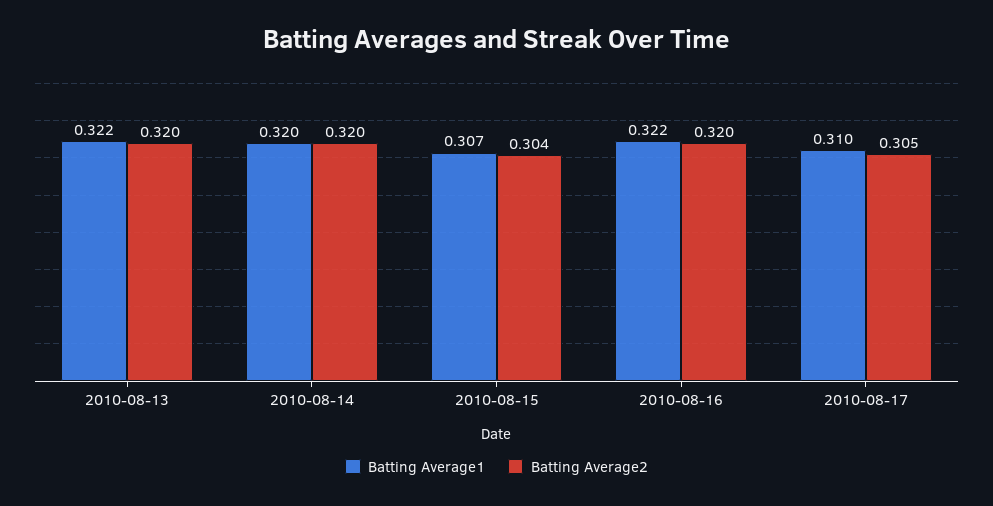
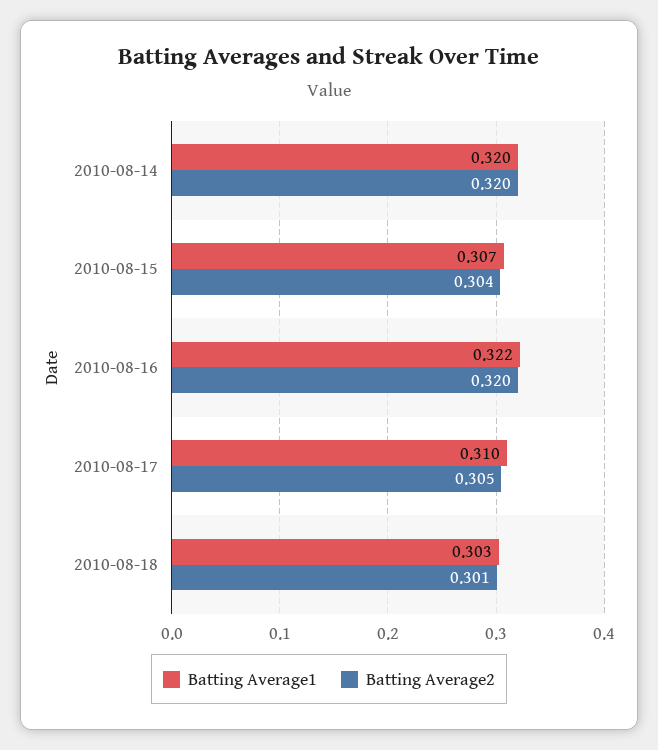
Batting Average1, 2010-08-13: 0.322 -> none
Batting Average2, 2010-08-13: 0.32 -> none
Batting Average1, 2010-08-18: none -> 0.303
Batting Average2, 2010-08-18: none -> 0.301

